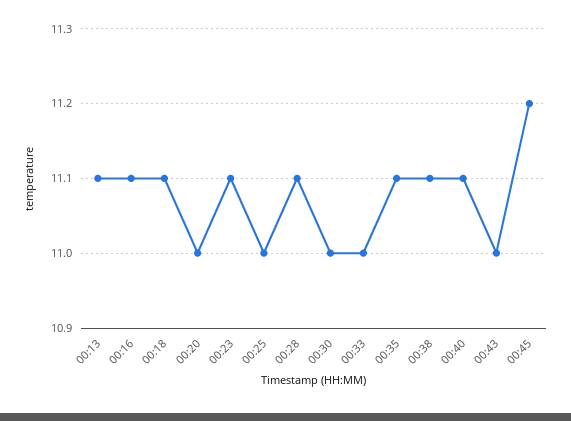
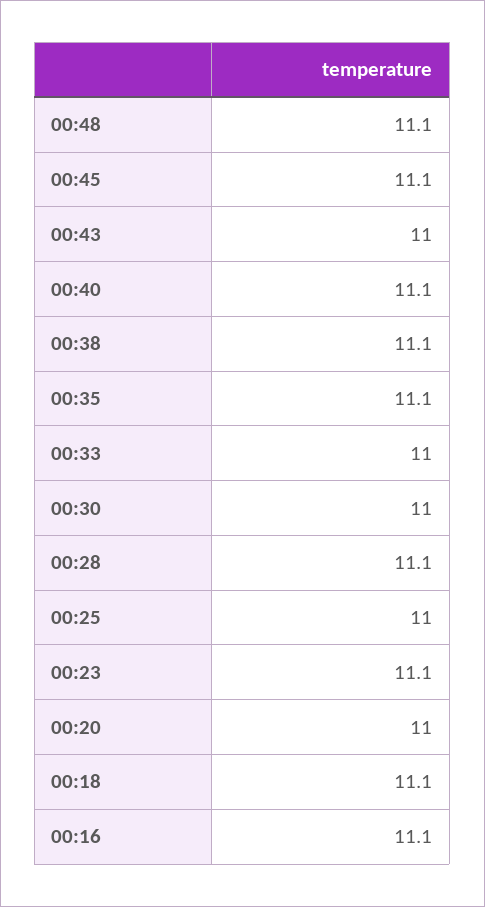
00:13: 11.1 -> none
00:45: 11.2 -> 11.1
00:48: none -> 11.1

